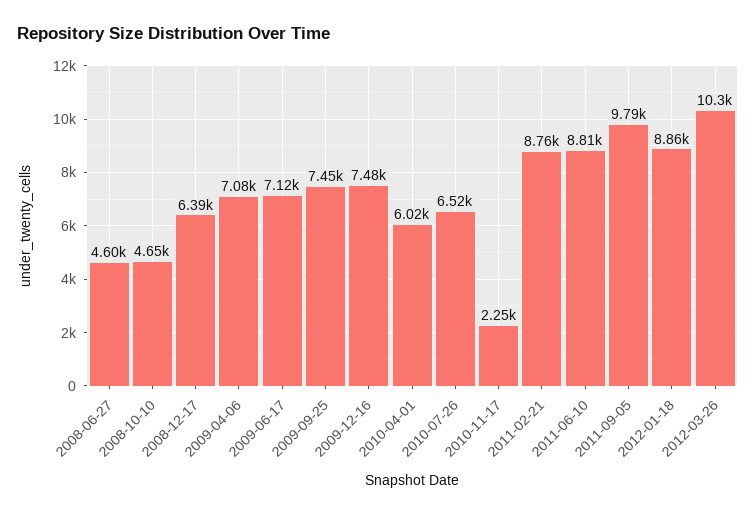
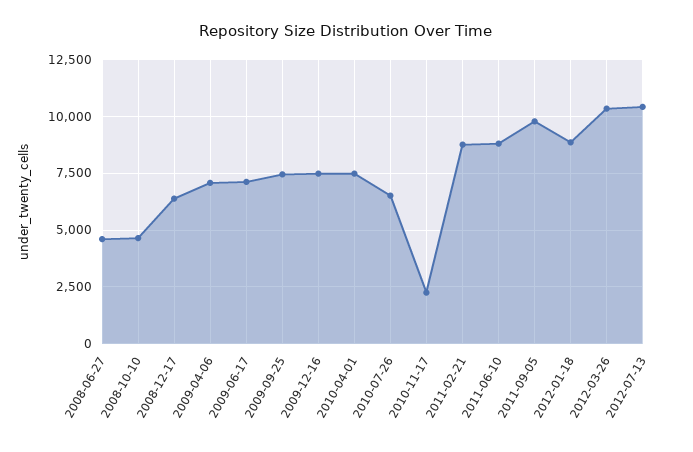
2010-04-01: 6020 -> 7500
2012-07-13: none -> 10500

